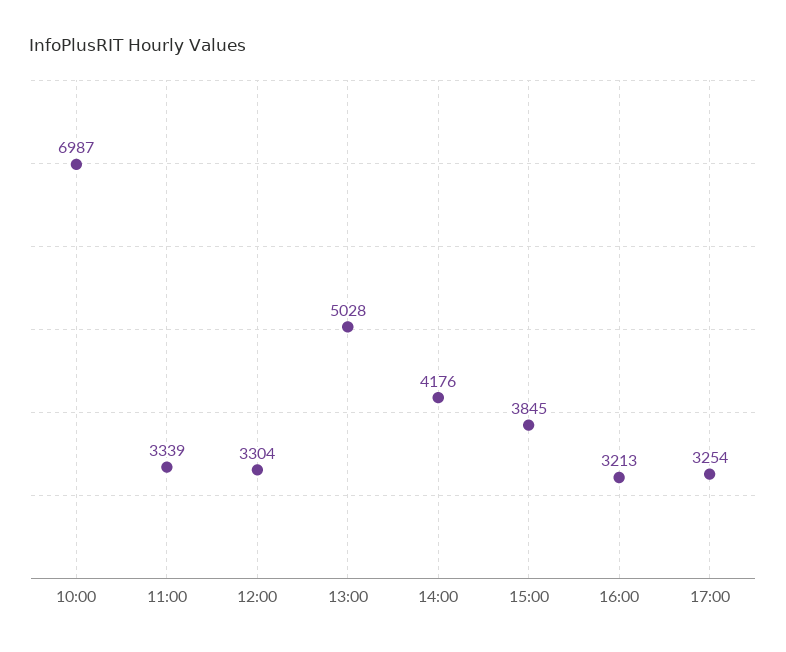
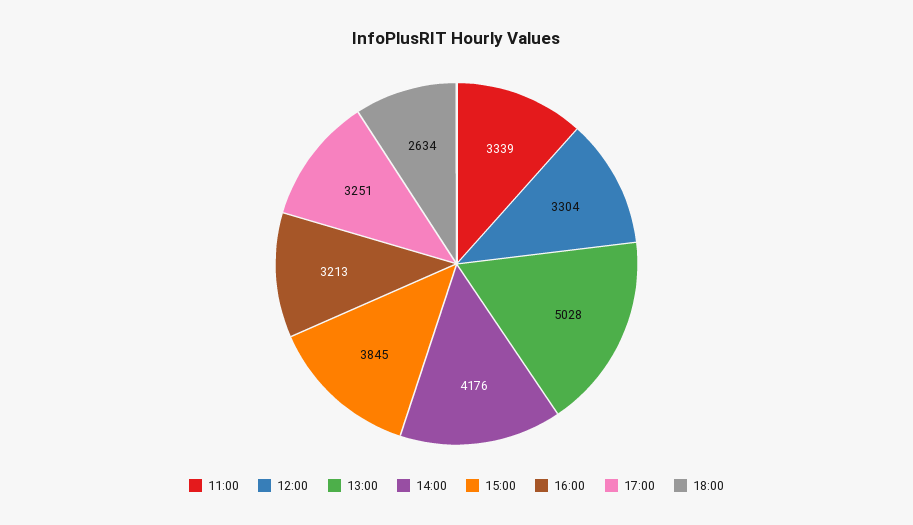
10:00: 6987 -> none
17:00: 3254 -> 3251
18:00: none -> 2634

